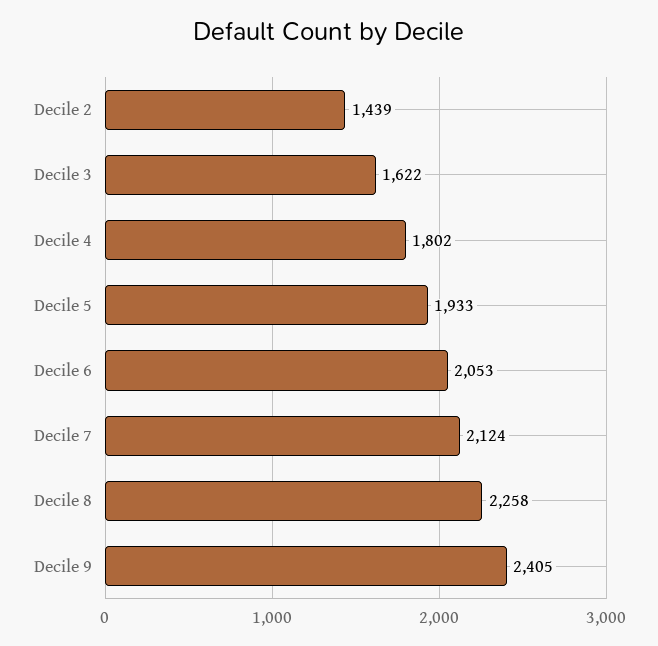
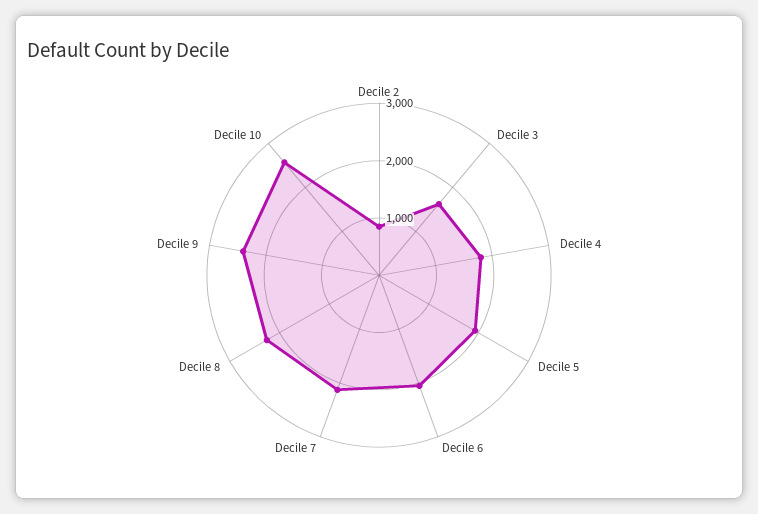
Decile 2: 1439 -> 800
Decile 10: none -> 2600

